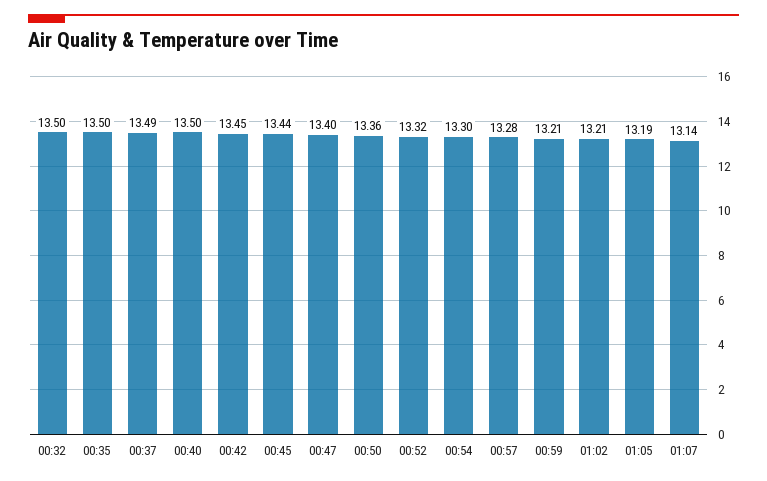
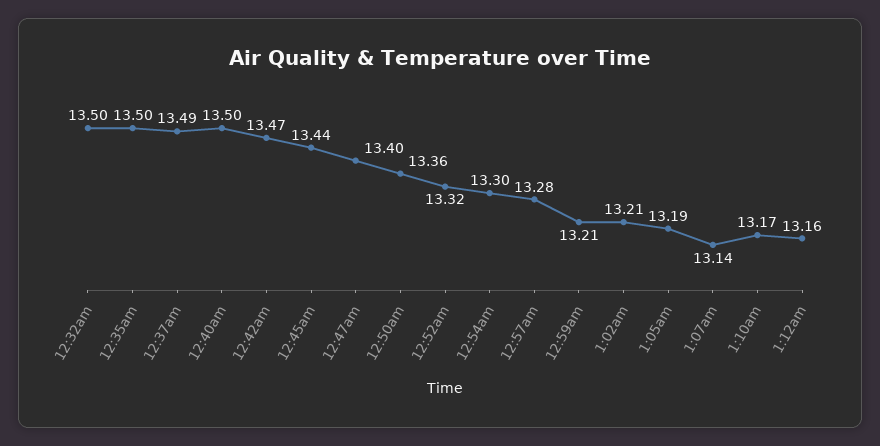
00:42: 13.45 -> 13.47
1:10am: none -> 13.17
1:12am: none -> 13.16

